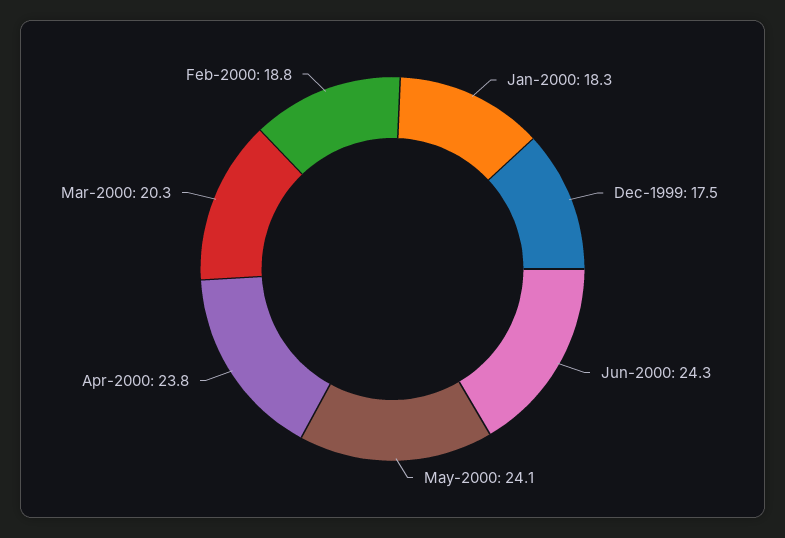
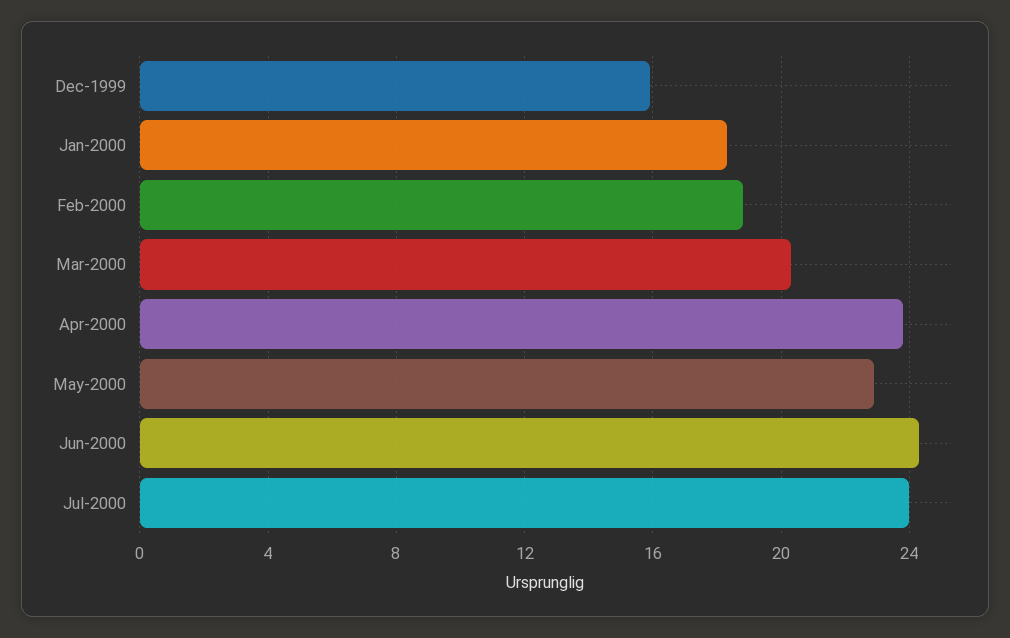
Dec-1999: 17.5 -> 16
May-2000: 24.1 -> 23
Jul-2000: none -> 24

